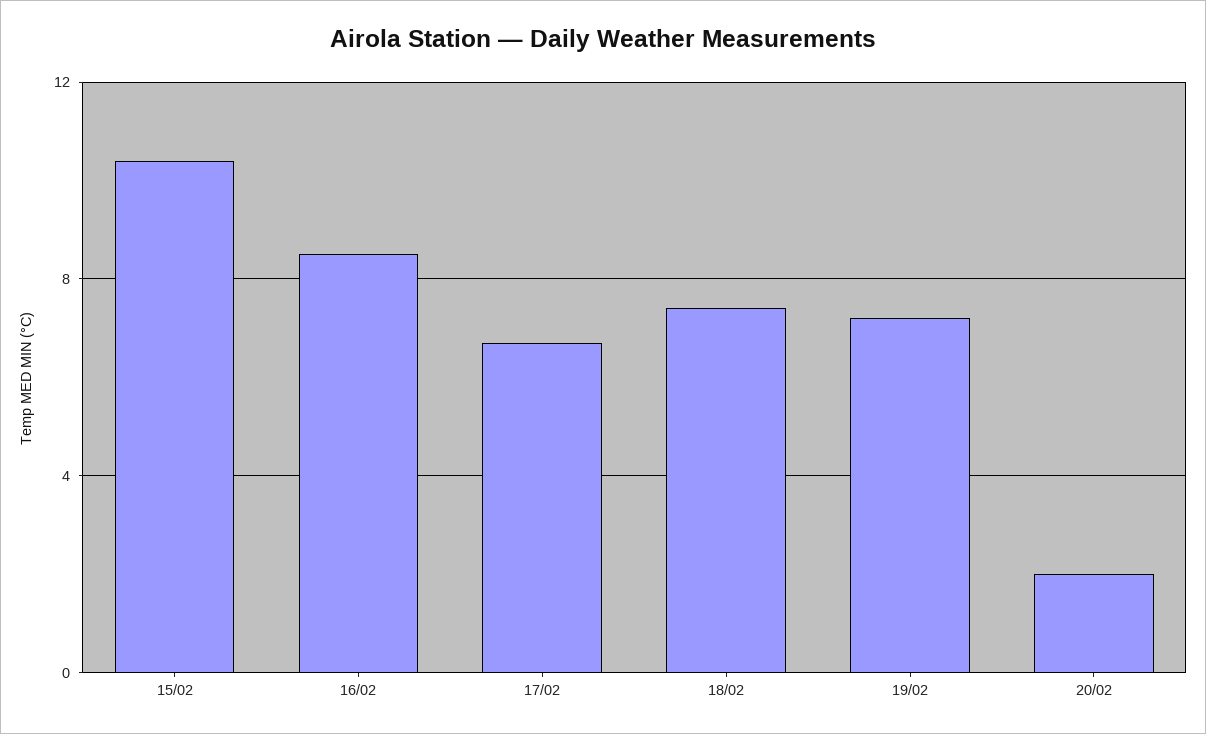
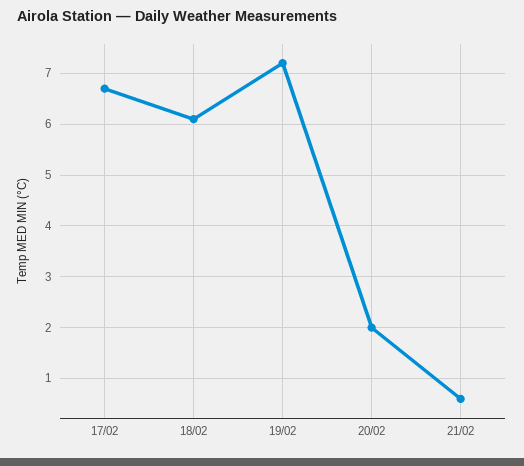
15/02: 10.5 -> none
16/02: 8.5 -> none
18/02: 7.5 -> 6
21/02: none -> 0.5

